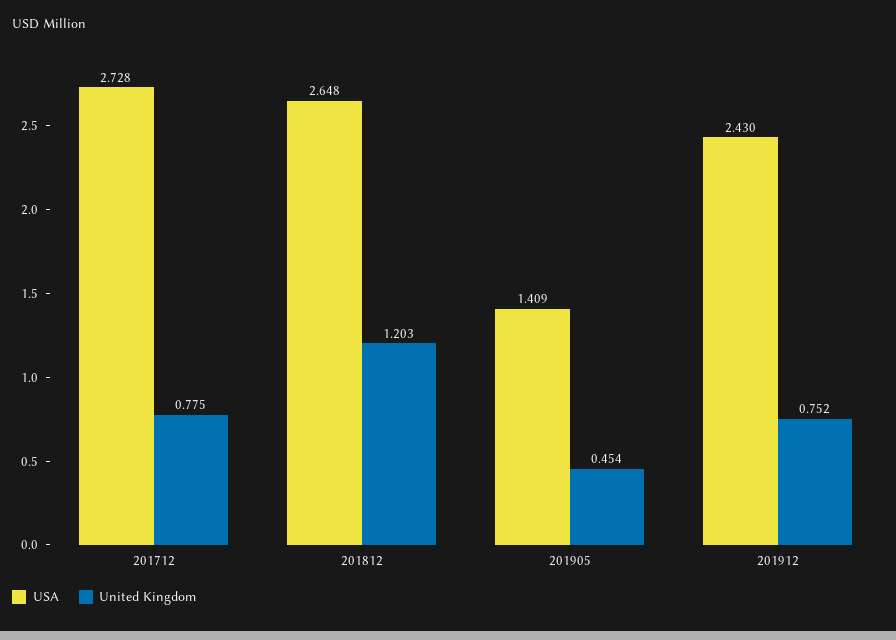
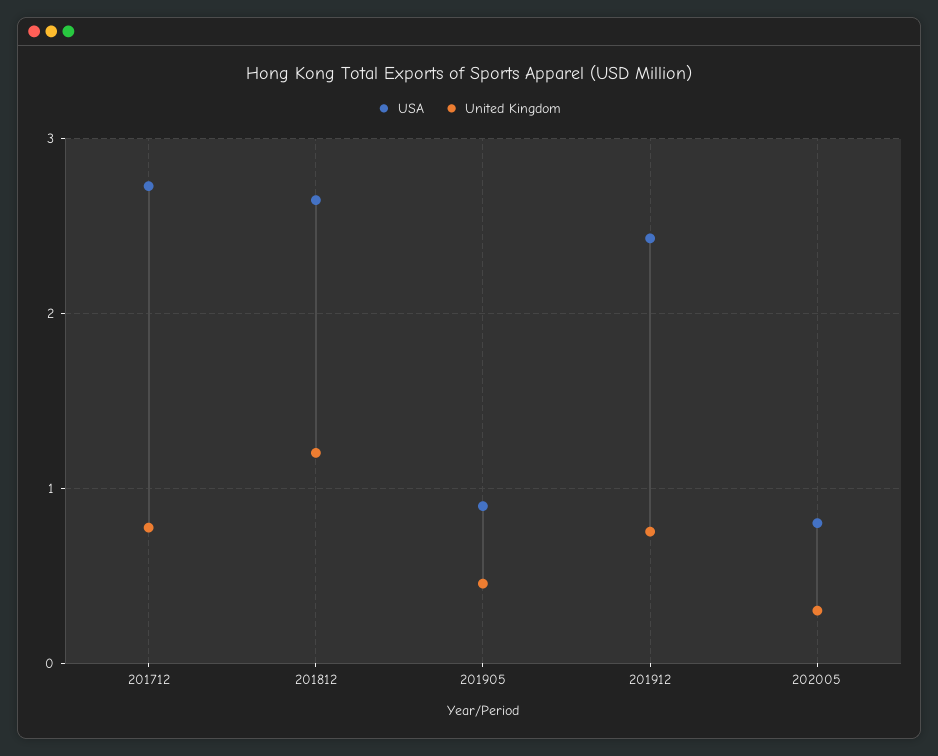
USA, 201905: 1.409 -> 0.9
USA, 202005: none -> 0.8
United Kingdom, 202005: none -> 0.3

